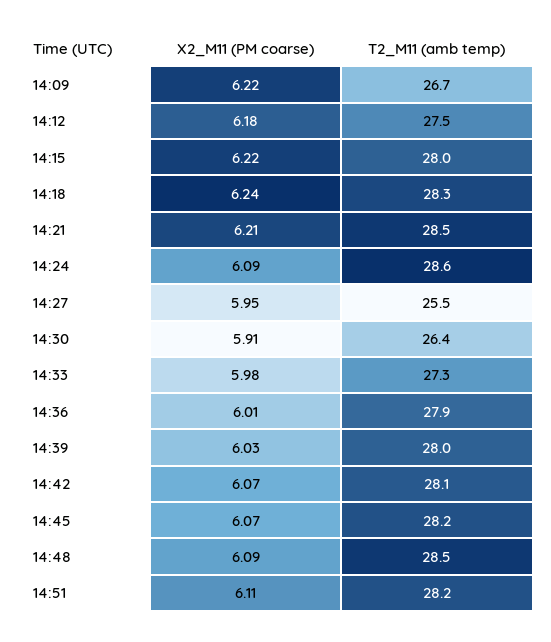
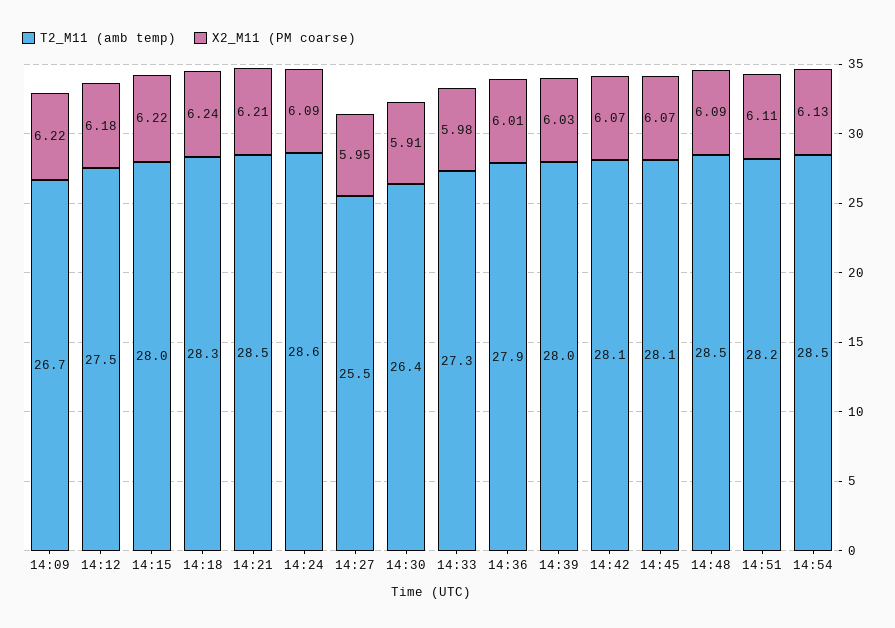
T2_M11 (amb temp), 14:45: 28.2 -> 28.1
T2_M11 (amb temp), 14:54: none -> 28.5
X2_M11 (PM coarse), 14:54: none -> 6.13

